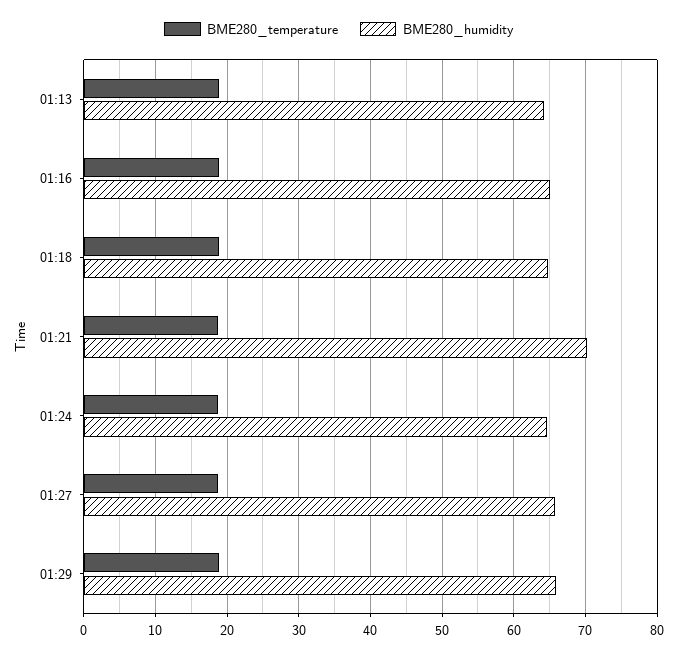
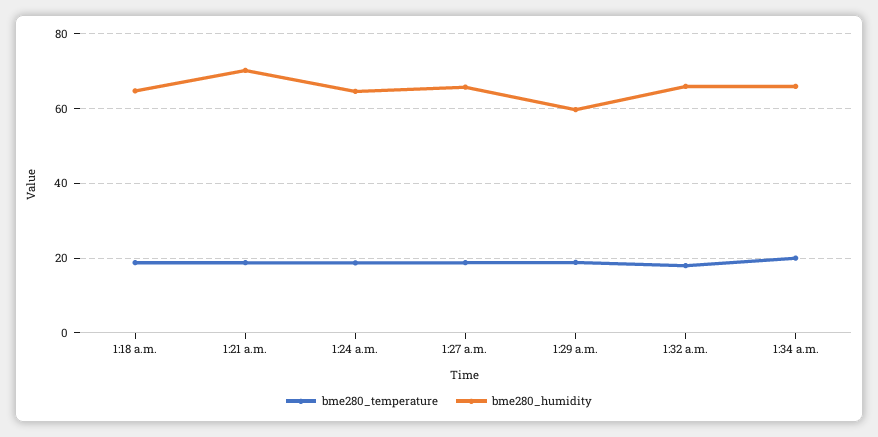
BME280_temperature, 01:13: 19 -> none
BME280_humidity, 01:13: 64 -> none
BME280_temperature, 01:16: 19 -> none
BME280_humidity, 01:16: 65 -> none
BME280_humidity, 01:29: 66 -> 60
BME280_temperature, 1:32 a.m.: none -> 18
BME280_humidity, 1:32 a.m.: none -> 66
BME280_temperature, 1:34 a.m.: none -> 20
BME280_humidity, 1:34 a.m.: none -> 66

